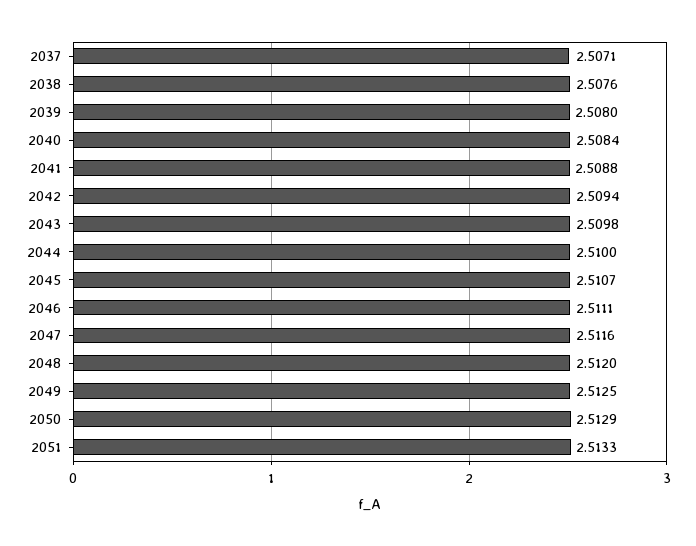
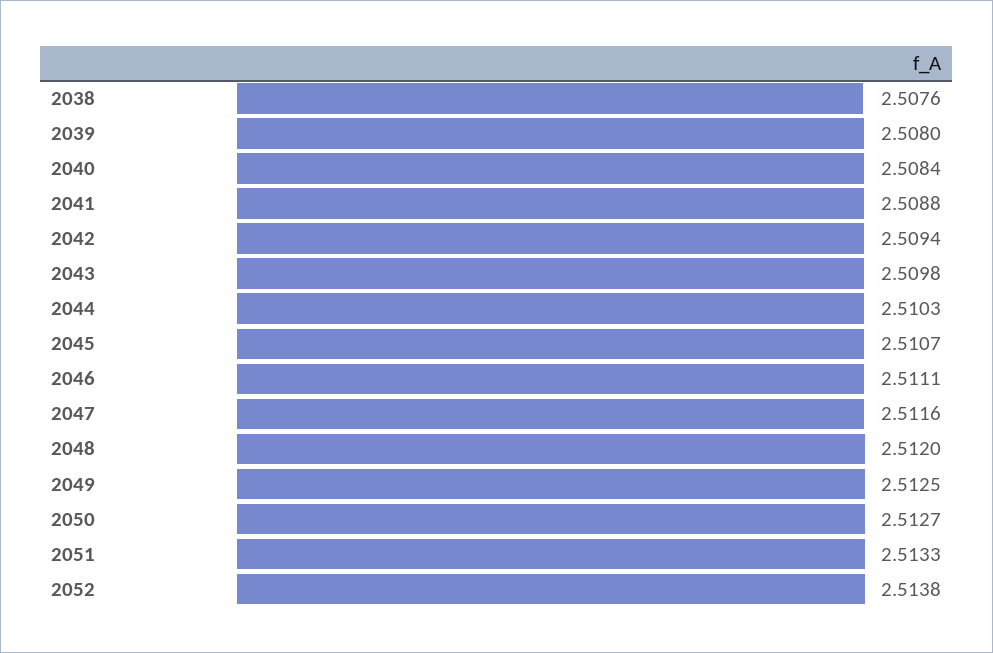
2037: 2.5071 -> none
2044: 2.51 -> 2.5103
2050: 2.5129 -> 2.5127
2052: none -> 2.5138

